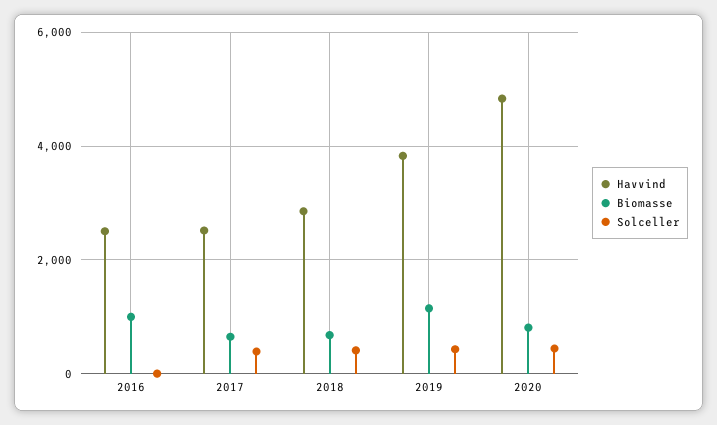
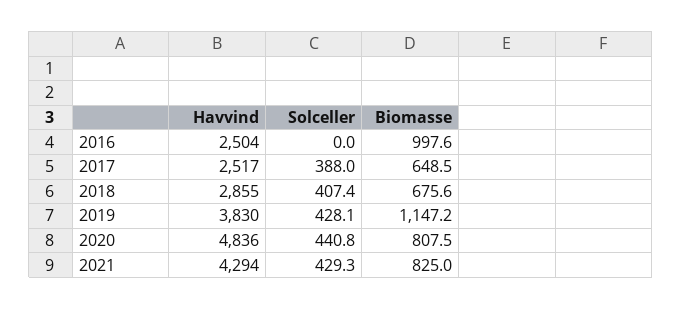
Havvind, 2021: none -> 4294
Solceller, 2021: none -> 429.3
Biomasse, 2021: none -> 825

